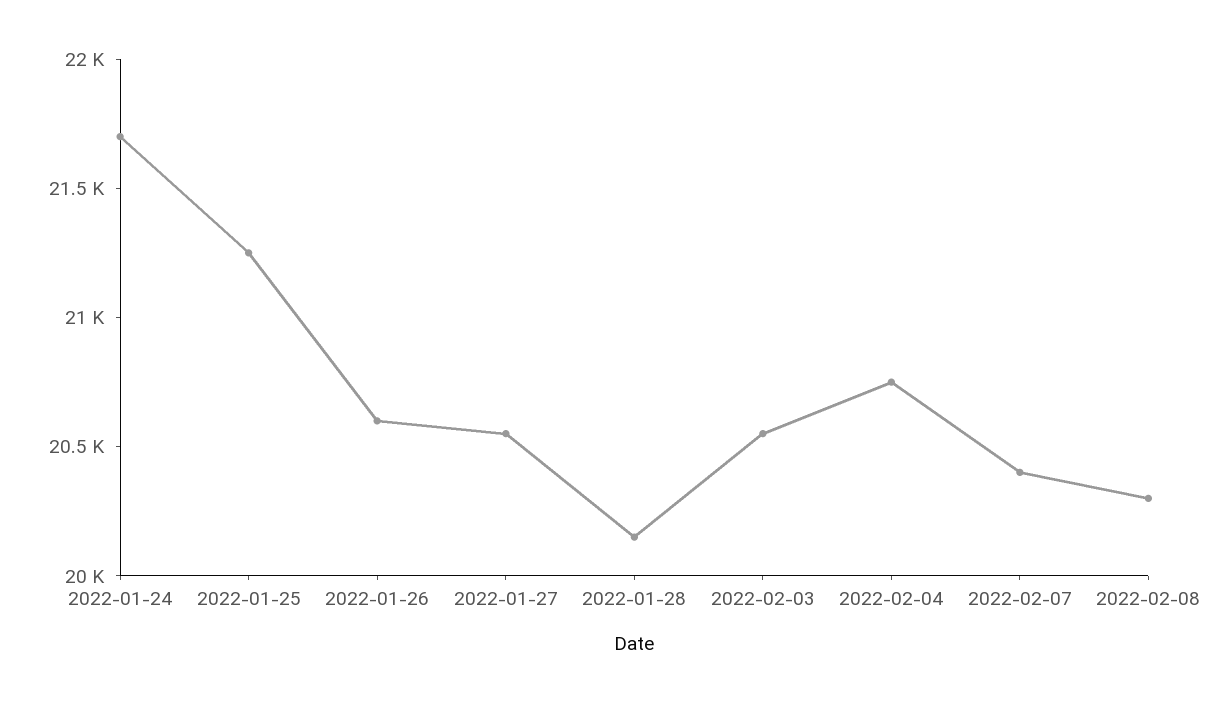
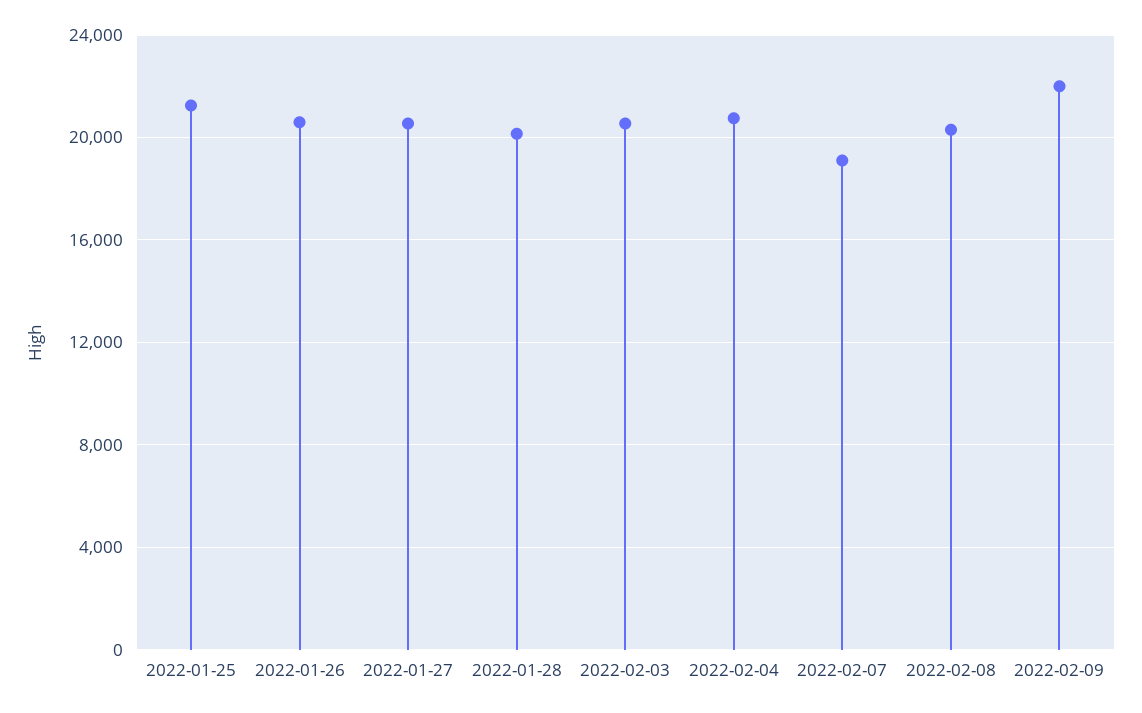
2022-01-24: 21700 -> none
2022-02-07: 20400 -> 19000
2022-02-09: none -> 22000

